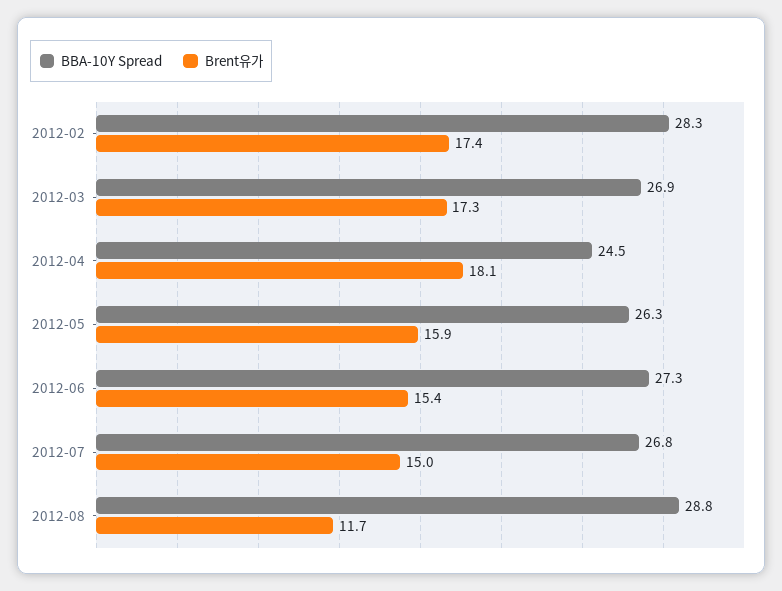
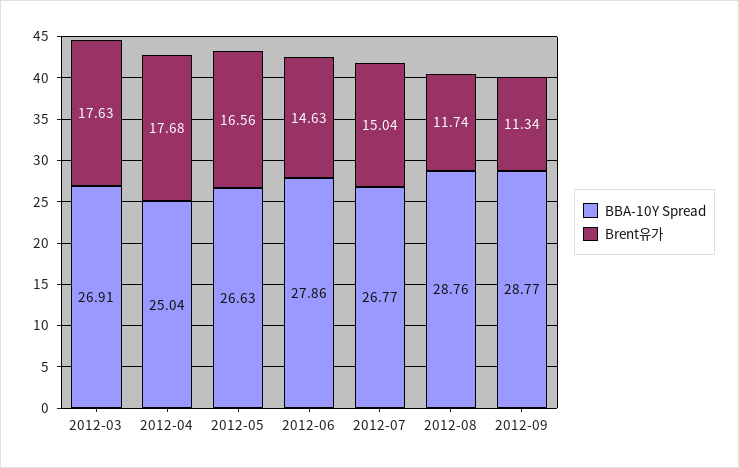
BBA-10Y Spread, 2012-02: 28.3 -> none
Brent유가, 2012-02: 17.4 -> none
Brent유가, 2012-03: 17.3 -> 17.63
BBA-10Y Spread, 2012-04: 24.5 -> 25.04
Brent유가, 2012-04: 18.1 -> 17.68
BBA-10Y Spread, 2012-05: 26.3 -> 26.63
Brent유가, 2012-05: 15.9 -> 16.56
BBA-10Y Spread, 2012-06: 27.3 -> 27.86
Brent유가, 2012-06: 15.4 -> 14.63
BBA-10Y Spread, 2012-09: none -> 28.77
Brent유가, 2012-09: none -> 11.34

